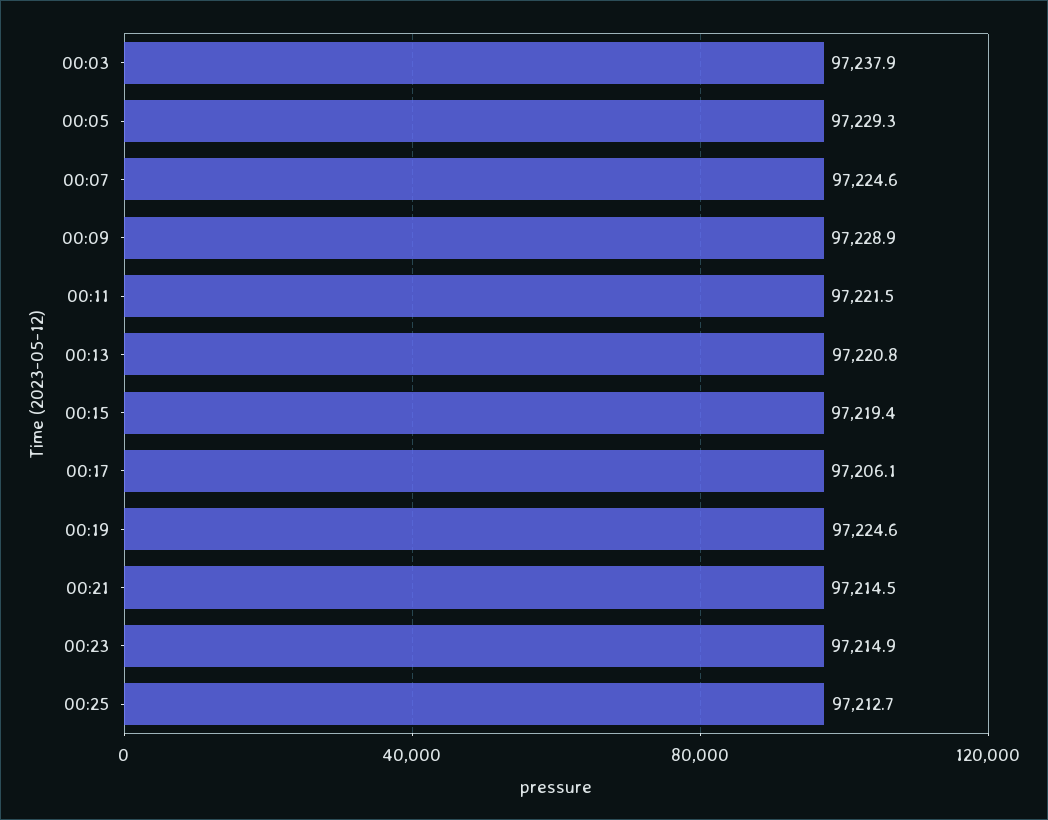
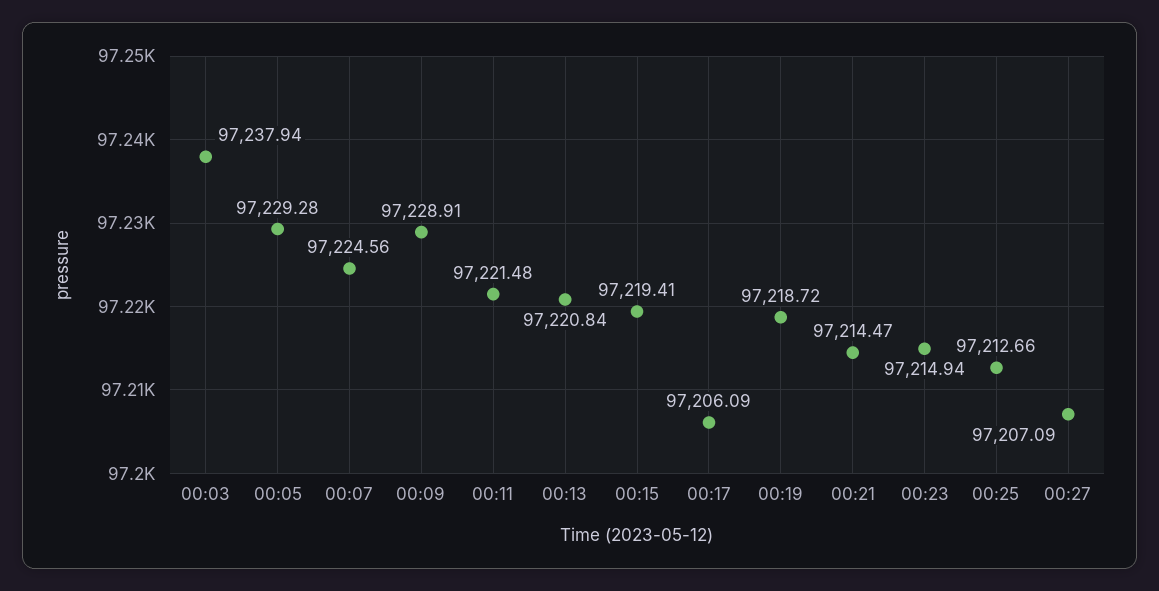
00:19: 97224.6 -> 97218.72
00:27: none -> 97207.09

